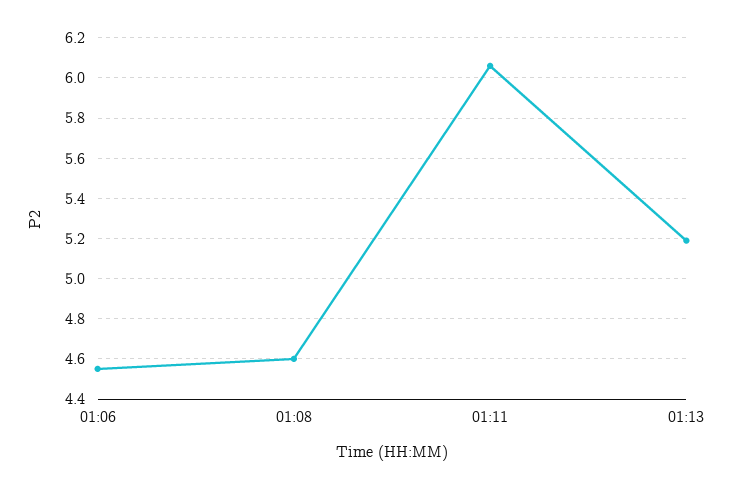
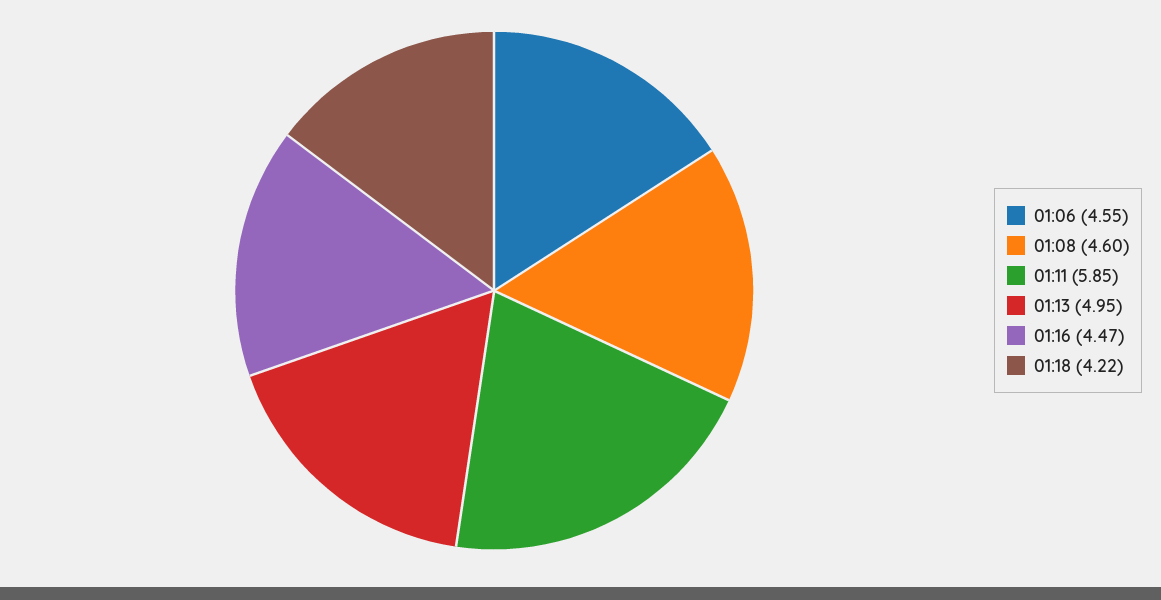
01:11: 6.05 -> 5.85
01:13: 5.2 -> 4.95
01:16: none -> 4.47
01:18: none -> 4.22

